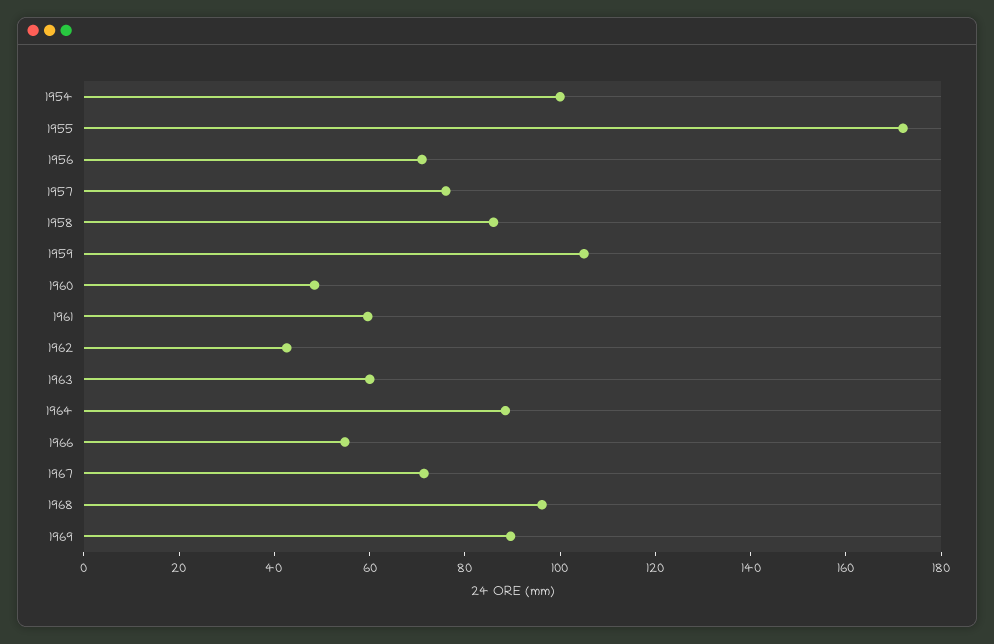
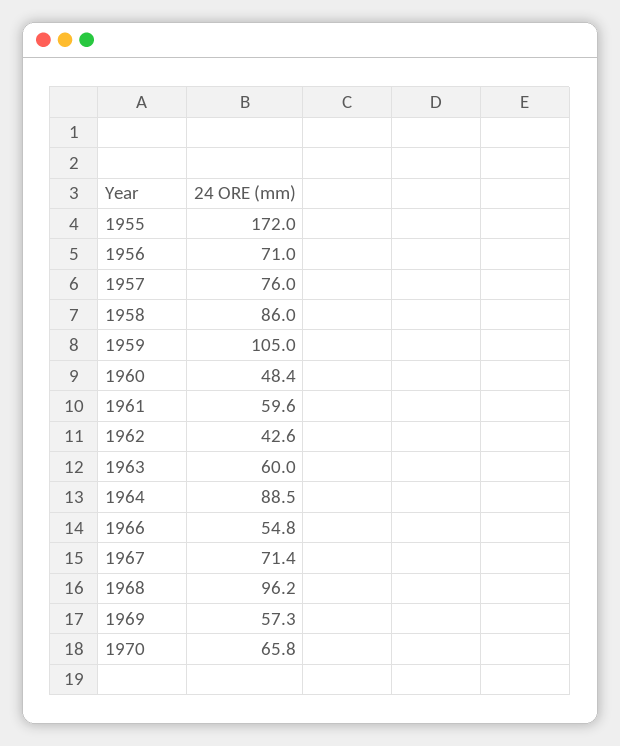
1954: 100 -> none
1969: 90 -> 57.3
1970: none -> 65.8

